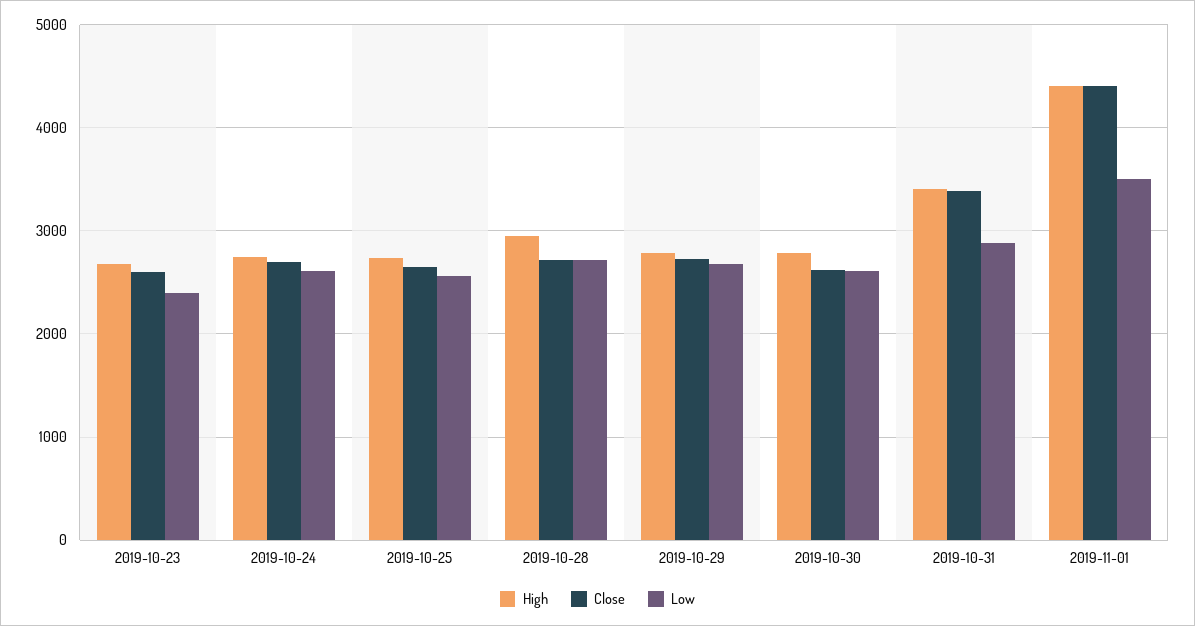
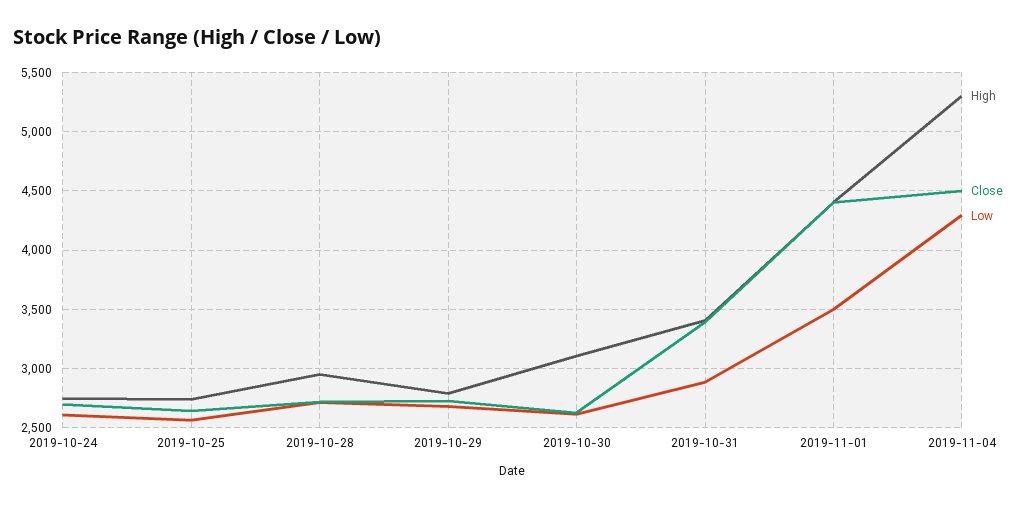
High, 2019-10-23: 2700 -> none
Close, 2019-10-23: 2600 -> none
Low, 2019-10-23: 2400 -> none
High, 2019-10-30: 2800 -> 3100
High, 2019-11-04: none -> 5300
Close, 2019-11-04: none -> 4500
Low, 2019-11-04: none -> 4300

